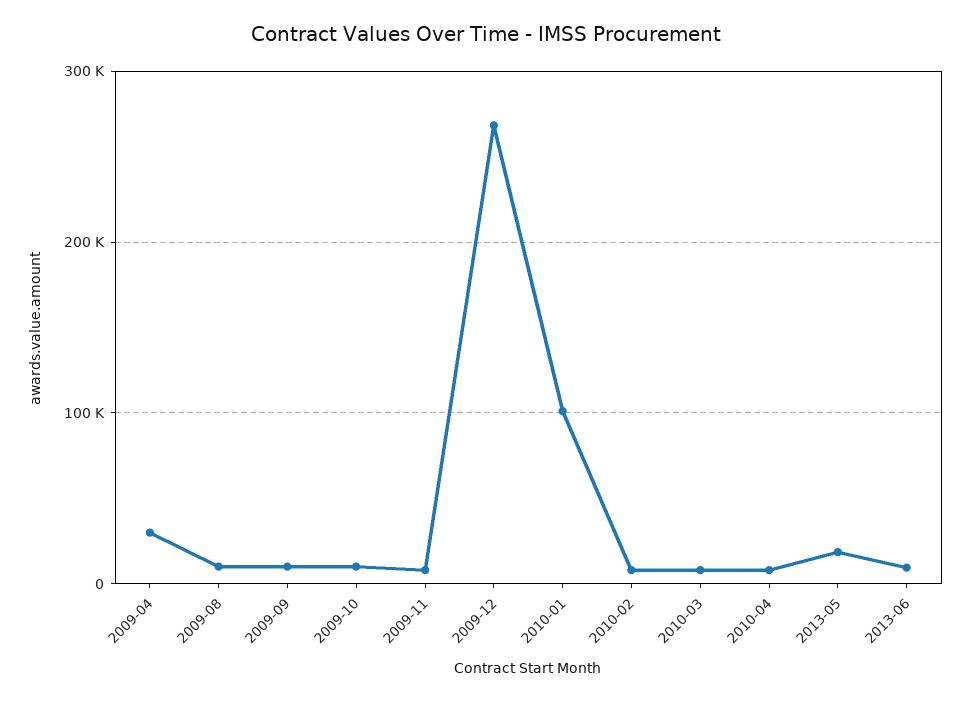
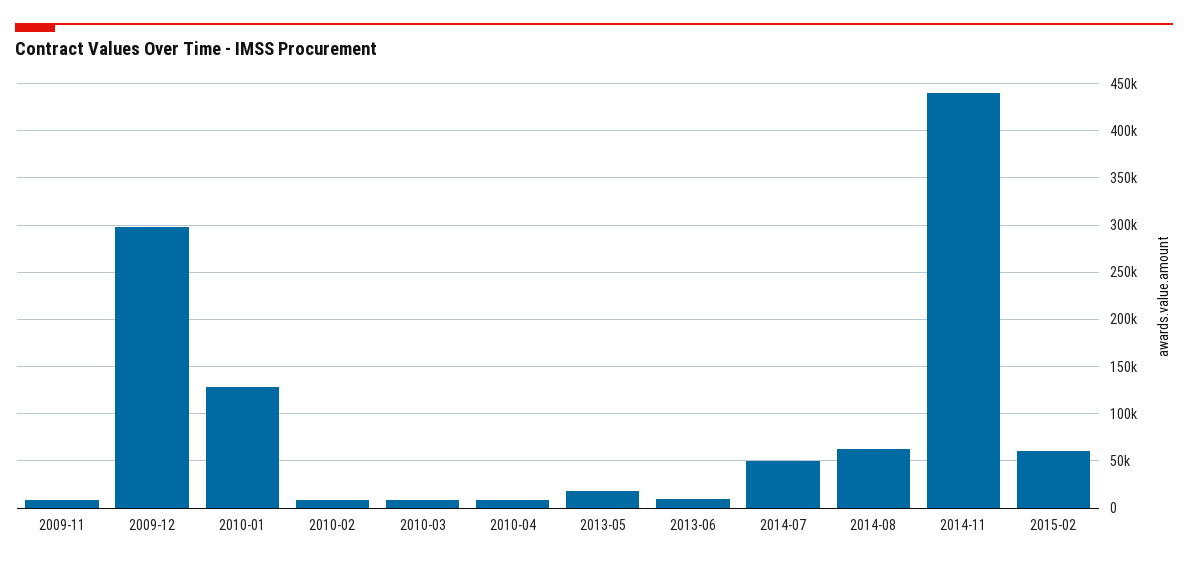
2009-04: 30000 -> none
2009-08: 10000 -> none
2009-09: 10000 -> none
2009-10: 10000 -> none
2009-12: 270000 -> 300000
2010-01: 100000 -> 130000
2014-07: none -> 50000
2014-08: none -> 60000
2014-11: none -> 440000
2015-02: none -> 60000

